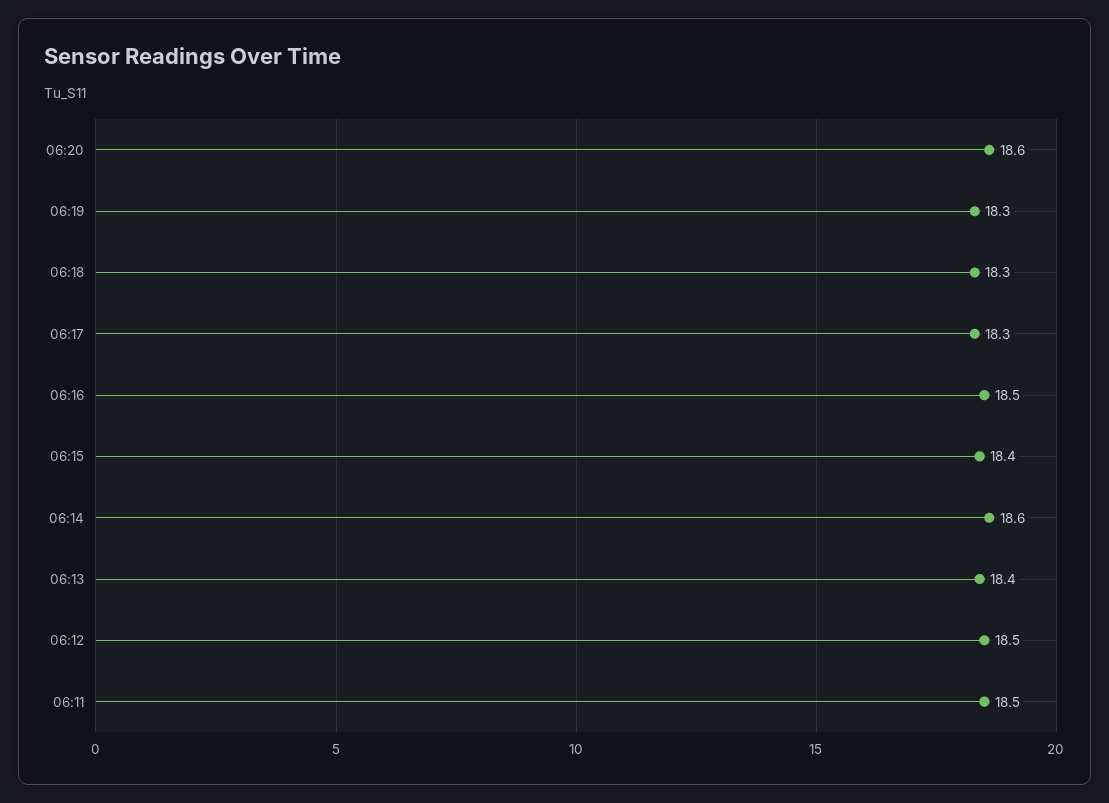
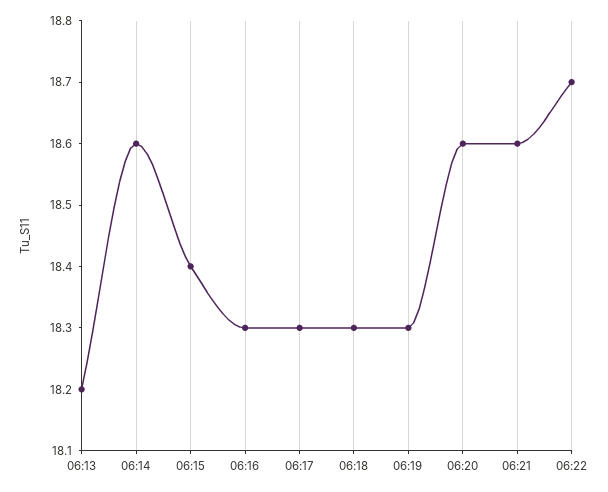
06:16: 18.5 -> 18.3
06:13: 18.4 -> 18.2
06:12: 18.5 -> none
06:11: 18.5 -> none
06:21: none -> 18.6
06:22: none -> 18.7

